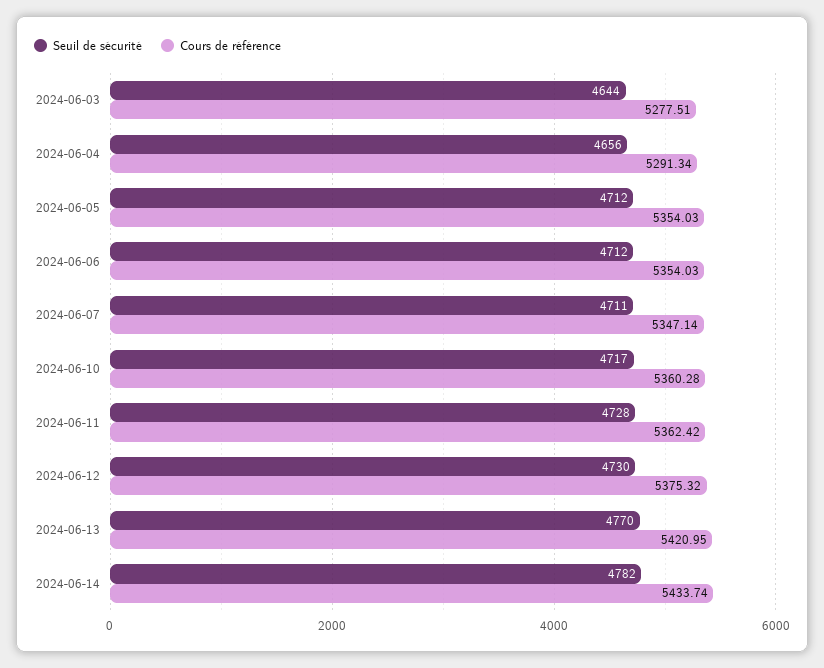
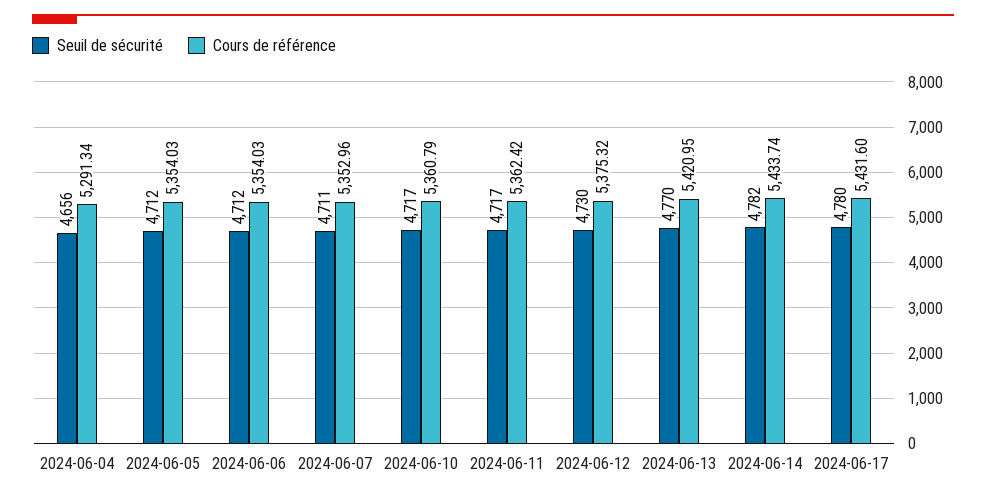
Seuil de sécurité, 2024-06-03: 4644 -> none
Cours de référence, 2024-06-03: 5277.51 -> none
Cours de référence, 2024-06-07: 5347.14 -> 5352.96
Cours de référence, 2024-06-10: 5360.28 -> 5360.79
Seuil de sécurité, 2024-06-11: 4728 -> 4717
Seuil de sécurité, 2024-06-17: none -> 4780
Cours de référence, 2024-06-17: none -> 5431.6

